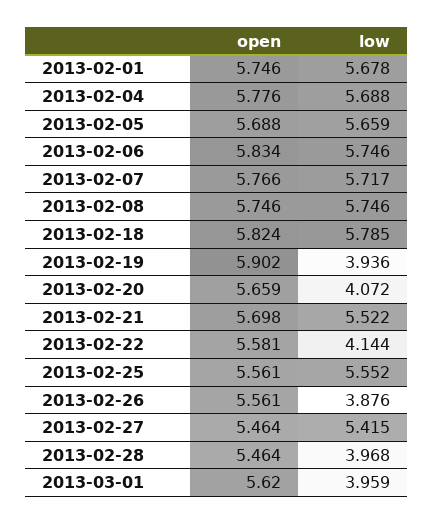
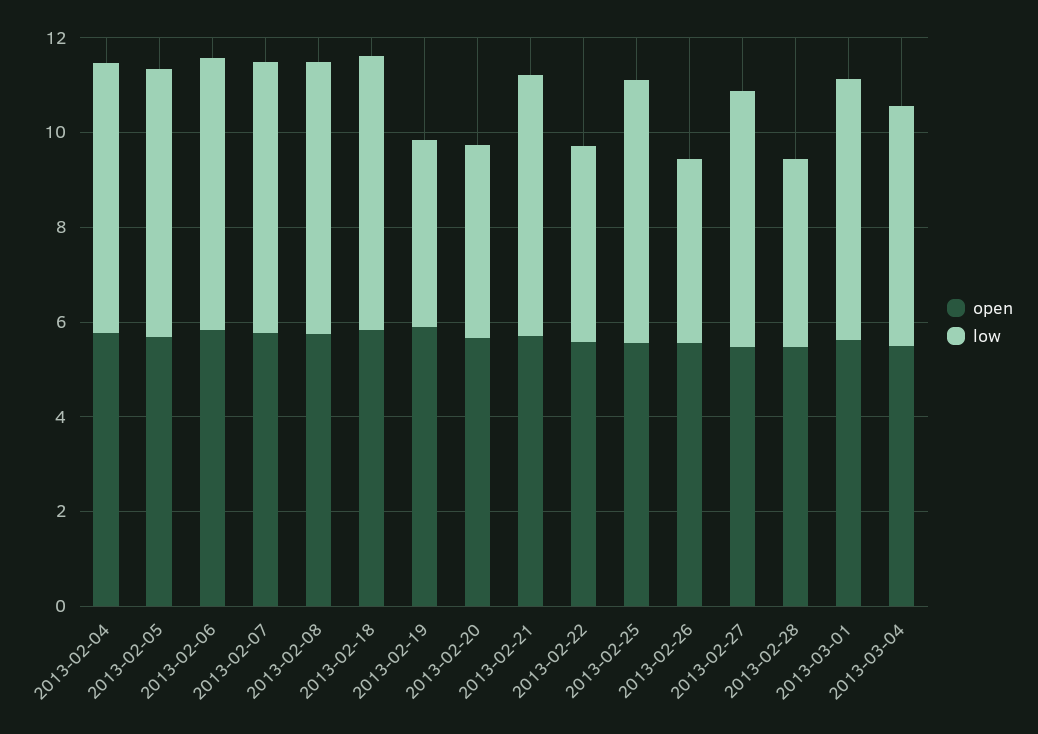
open, 2013-02-01: 5.746 -> none
low, 2013-02-01: 5.678 -> none
low, 2013-03-01: 3.959 -> 5.5
open, 2013-03-04: none -> 5.5
low, 2013-03-04: none -> 5

